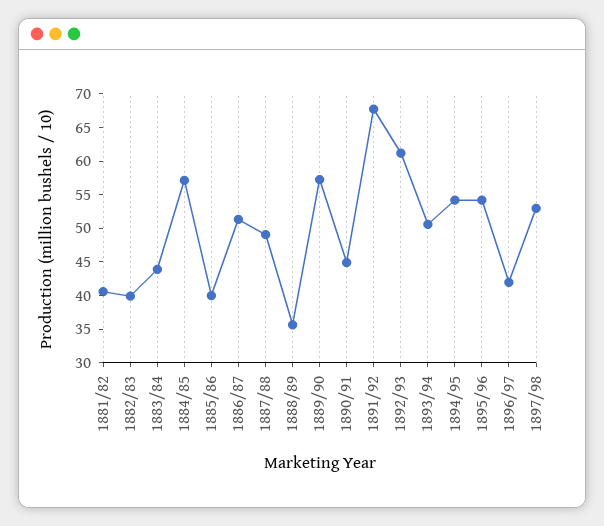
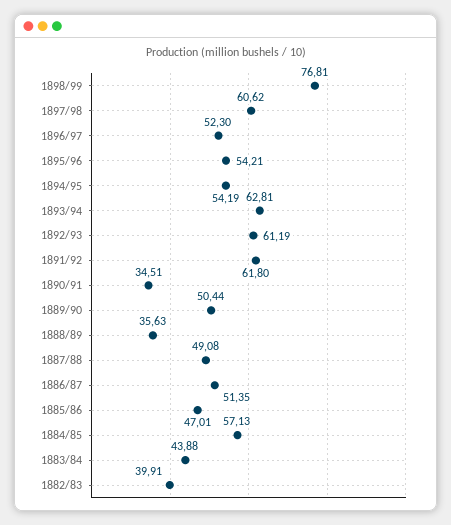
1881/82: 40 -> none
1885/86: 40 -> 47.01
1889/90: 57.5 -> 50.44
1890/91: 45 -> 34.51
1891/92: 67.5 -> 61.8
1893/94: 50 -> 62.81
1896/97: 42.5 -> 52.3
1897/98: 52.5 -> 60.62
1898/99: none -> 76.81

